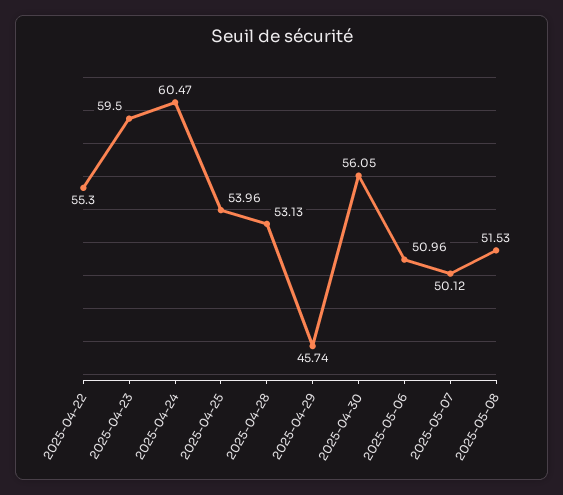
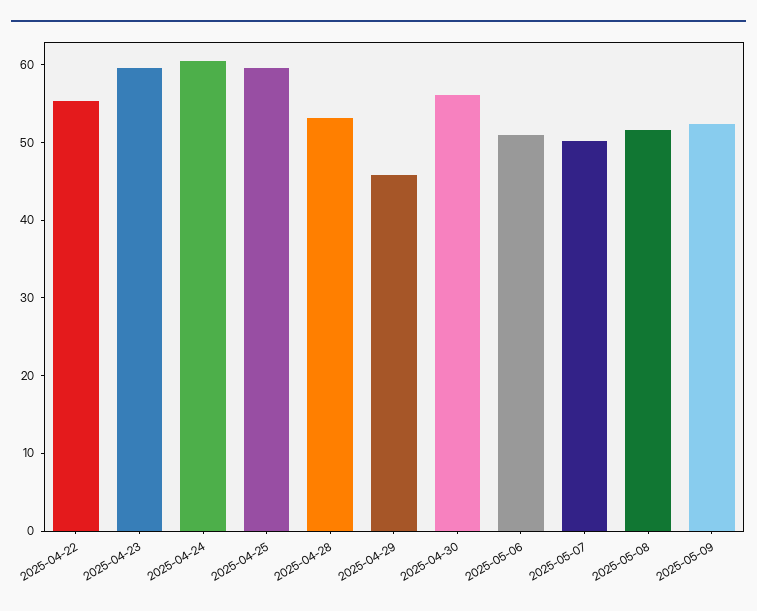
2025-04-25: 53.96 -> 60
2025-05-09: none -> 52

